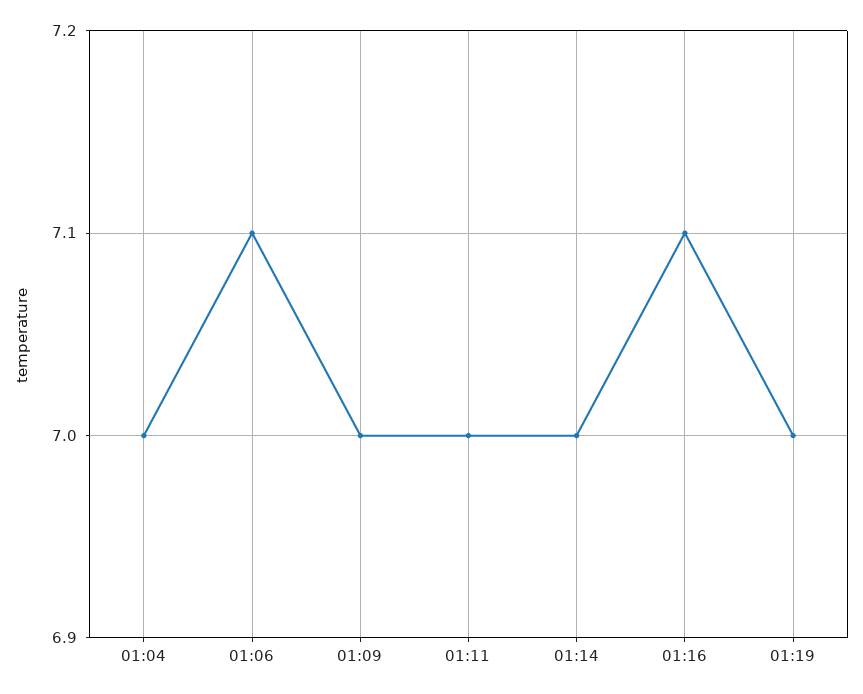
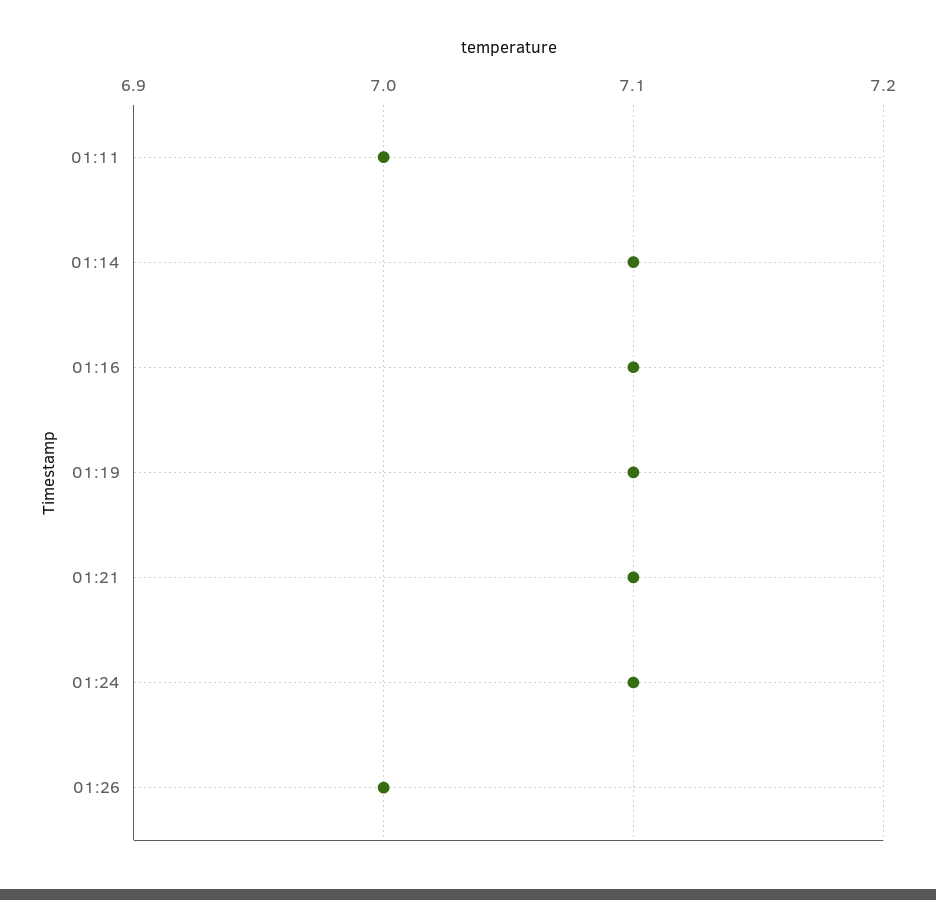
01:04: 7 -> none
01:06: 7.1 -> none
01:09: 7 -> none
01:14: 7 -> 7.1
01:19: 7 -> 7.1
01:21: none -> 7.1
01:24: none -> 7.1
01:26: none -> 7

